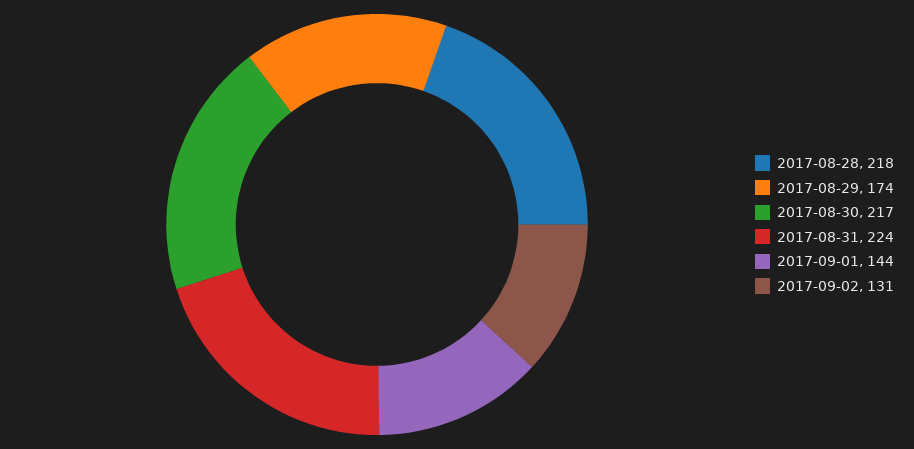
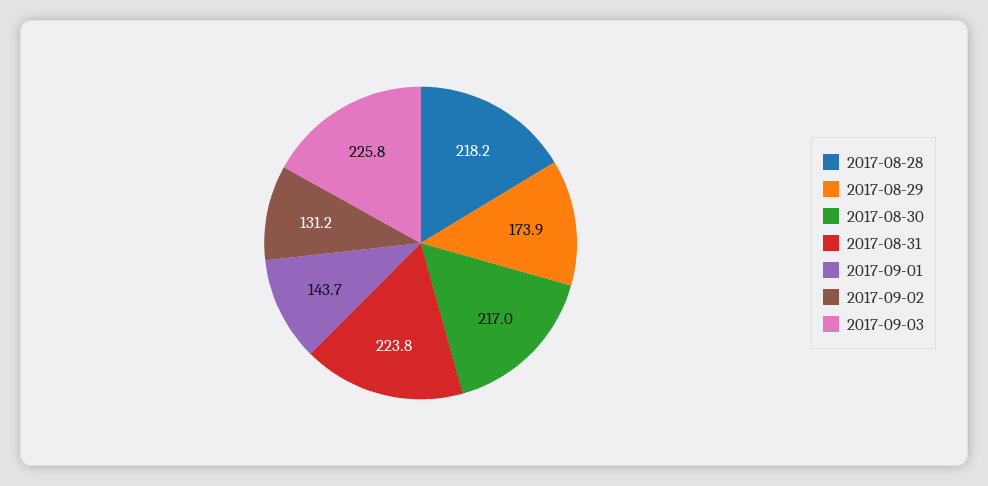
2017-09-03: none -> 225.8

